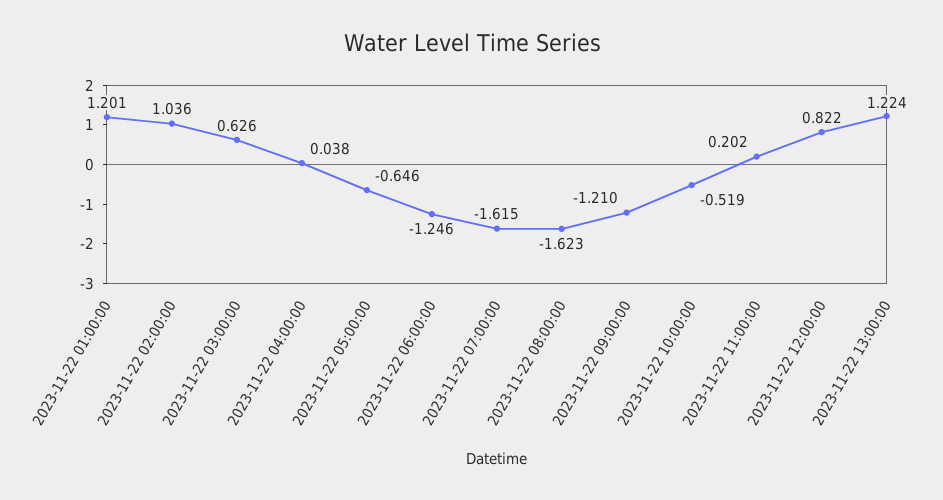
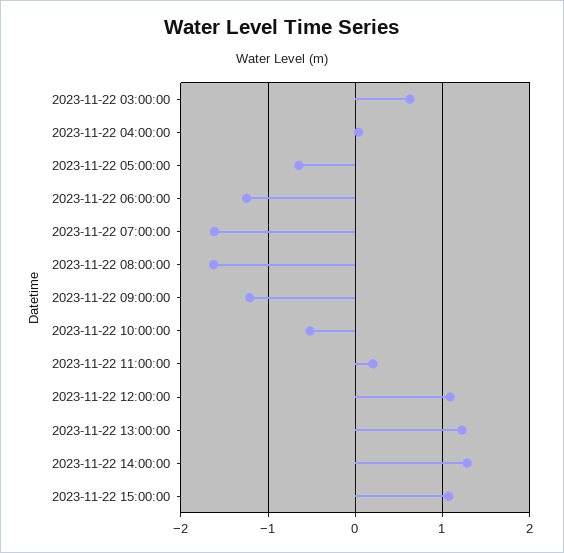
2023-11-22 01:00:00: 1.201 -> none
2023-11-22 02:00:00: 1.036 -> none
2023-11-22 12:00:00: 0.822 -> 1.1
2023-11-22 14:00:00: none -> 1.3
2023-11-22 15:00:00: none -> 1.1

